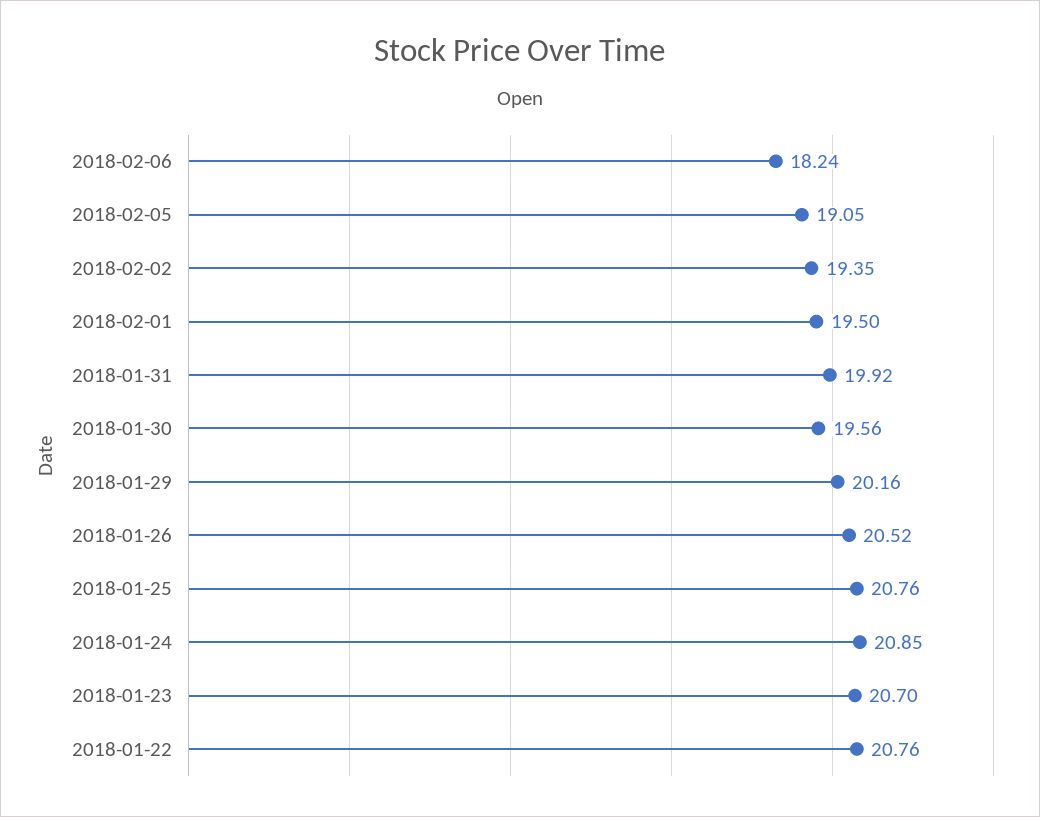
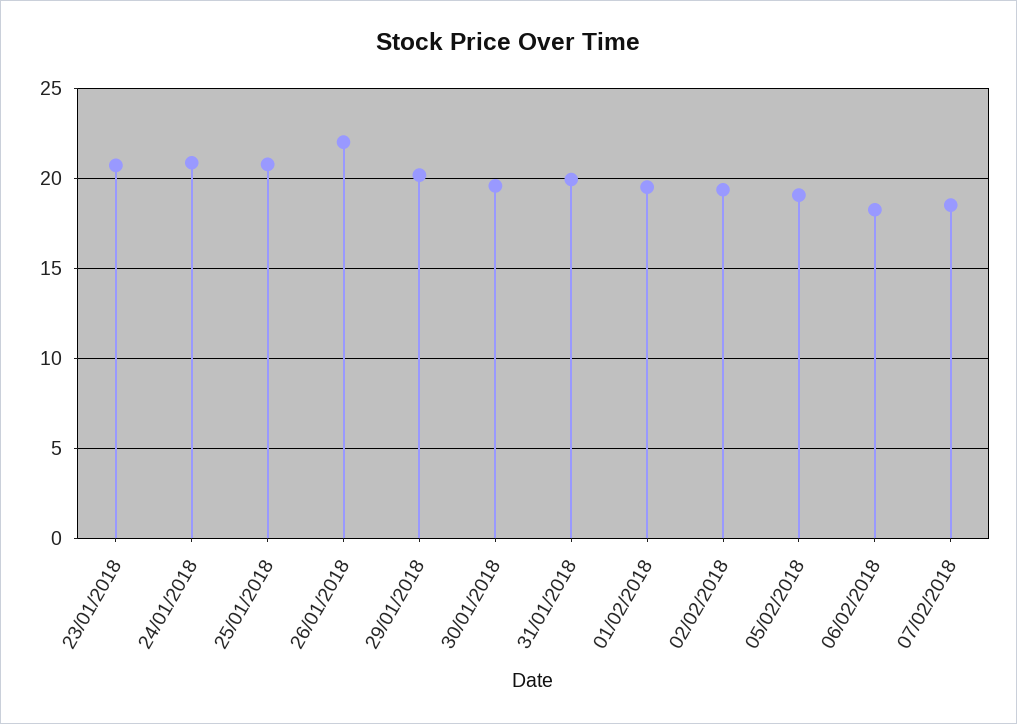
2018-01-26: 20.52 -> 22
2018-01-22: 20.76 -> none
07/02/2018: none -> 18.5

